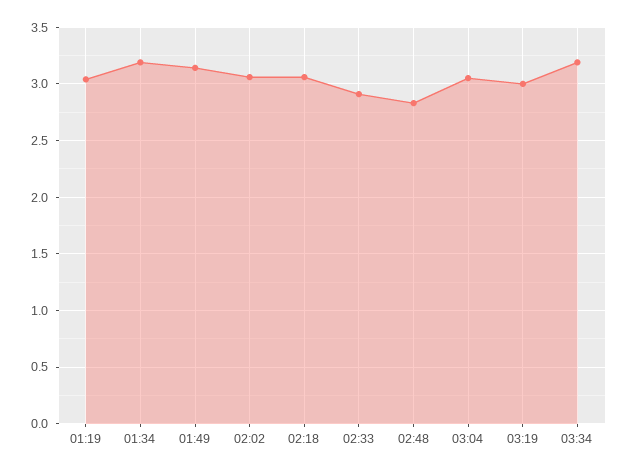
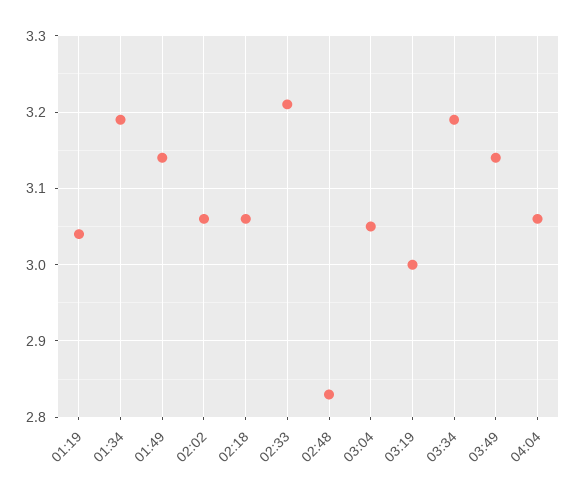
02:33: 2.9 -> 3.21
03:49: none -> 3.14
04:04: none -> 3.06

